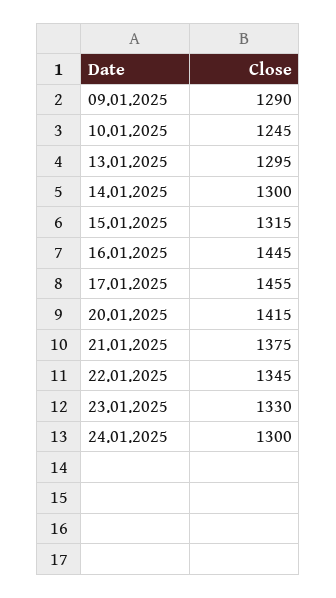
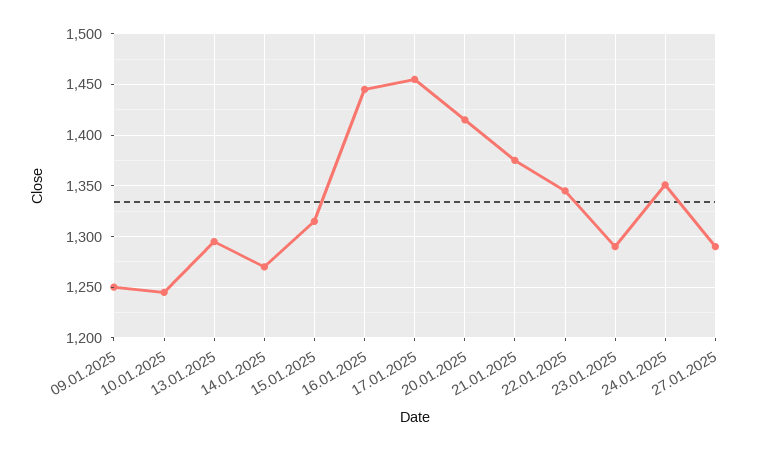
09.01.2025: 1290 -> 1250
14.01.2025: 1300 -> 1270
23.01.2025: 1330 -> 1290
24.01.2025: 1300 -> 1350
27.01.2025: none -> 1290

